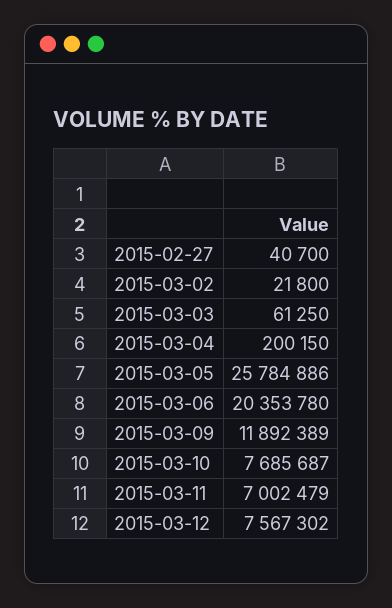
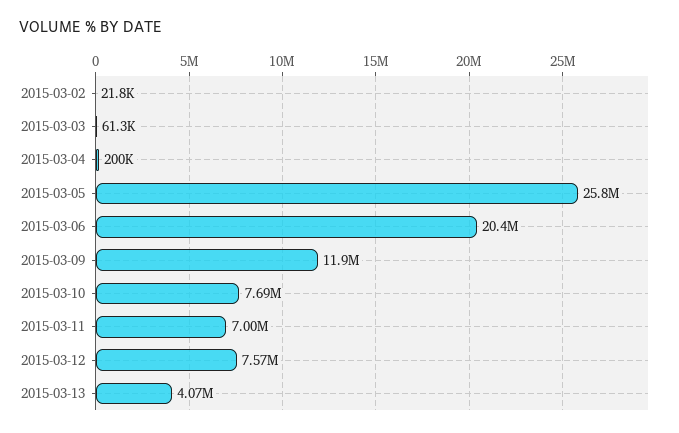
2015-02-27: 40700 -> none
2015-03-13: none -> 4070000

